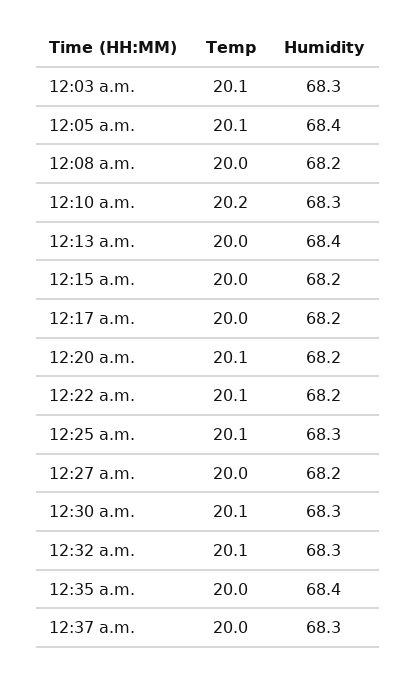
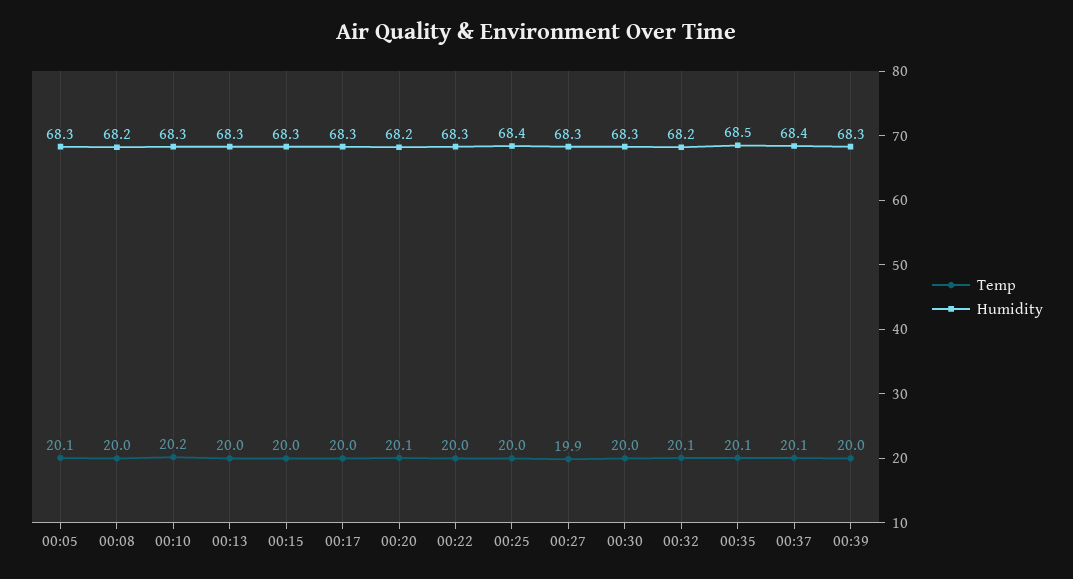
Temp, 12:03 a.m.: 20.1 -> none
Humidity, 12:03 a.m.: 68.3 -> none
Humidity, 12:05 a.m.: 68.4 -> 68.3
Humidity, 12:13 a.m.: 68.4 -> 68.3
Humidity, 12:15 a.m.: 68.2 -> 68.3
Humidity, 12:17 a.m.: 68.2 -> 68.3
Temp, 12:22 a.m.: 20.1 -> 20
Humidity, 12:22 a.m.: 68.2 -> 68.3
Temp, 12:25 a.m.: 20.1 -> 20
Humidity, 12:25 a.m.: 68.3 -> 68.4
Temp, 12:27 a.m.: 20 -> 19.9
Humidity, 12:27 a.m.: 68.2 -> 68.3
Temp, 12:30 a.m.: 20.1 -> 20
Humidity, 12:32 a.m.: 68.3 -> 68.2
Temp, 12:35 a.m.: 20 -> 20.1
Humidity, 12:35 a.m.: 68.4 -> 68.5
Temp, 12:37 a.m.: 20 -> 20.1
Humidity, 12:37 a.m.: 68.3 -> 68.4
Temp, 00:39: none -> 20
Humidity, 00:39: none -> 68.3

